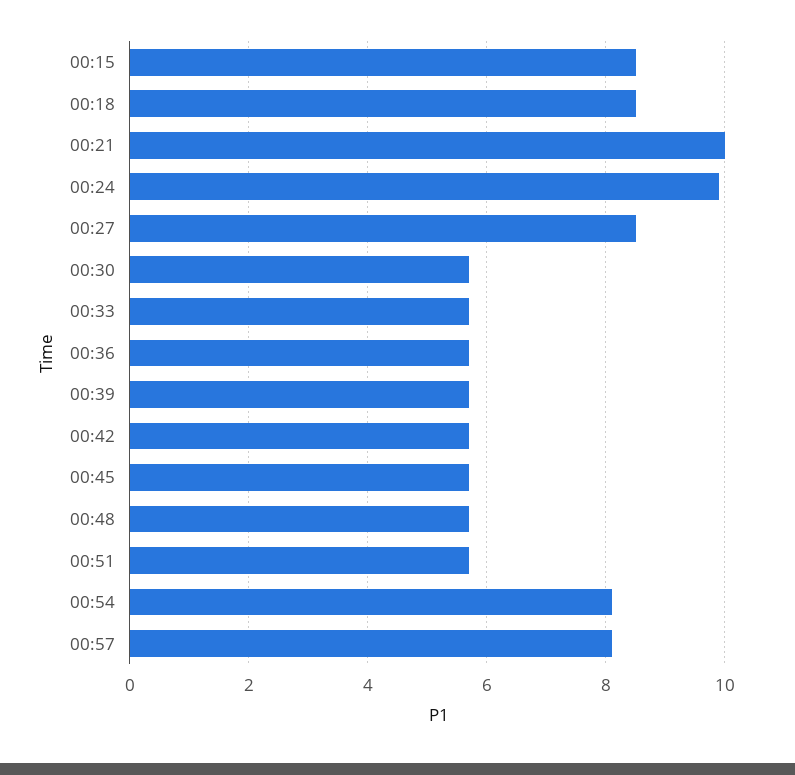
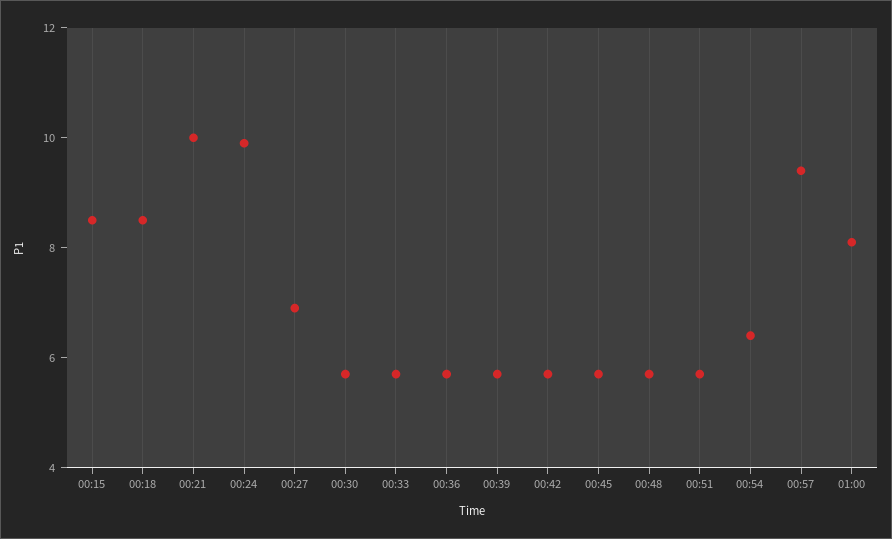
00:27: 8.5 -> 7
00:54: 8 -> 6.5
00:57: 8 -> 9.5
01:00: none -> 8

